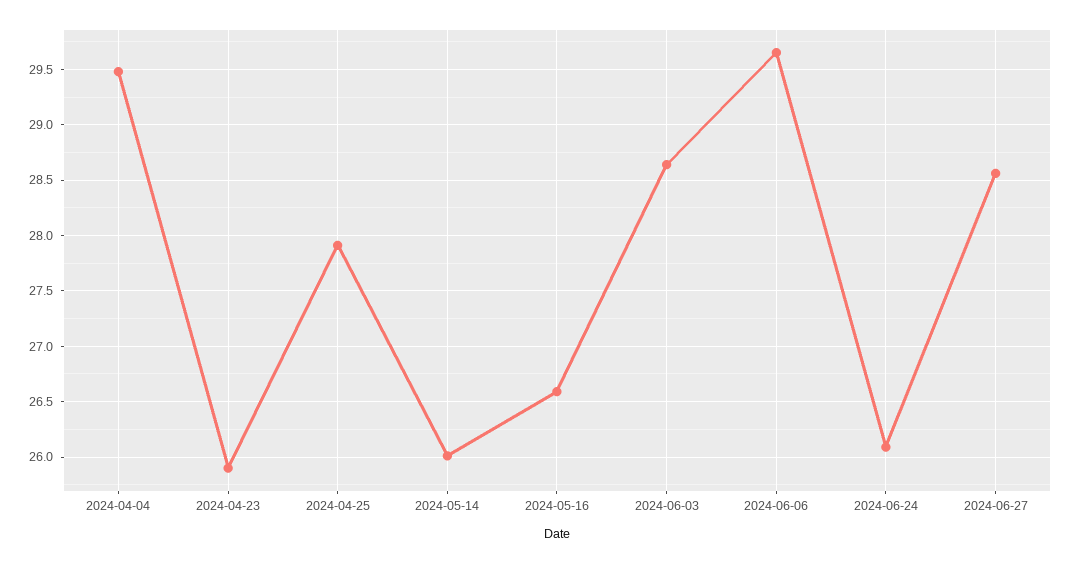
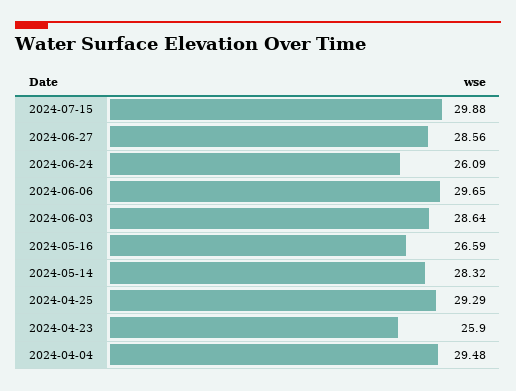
2024-04-25: 27.9 -> 29.29
2024-05-14: 26 -> 28.32
2024-07-15: none -> 29.88

